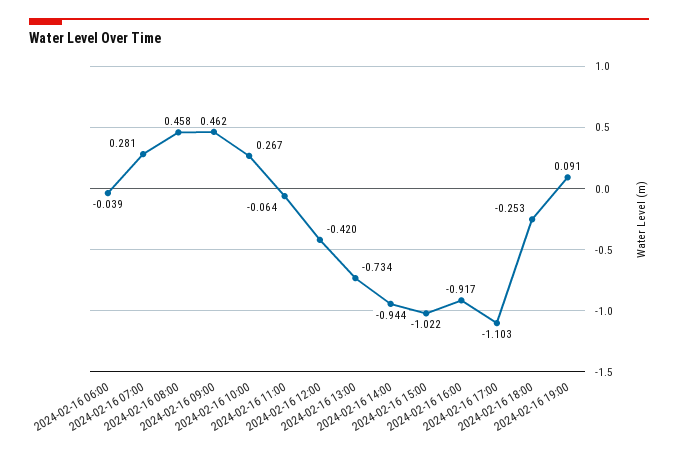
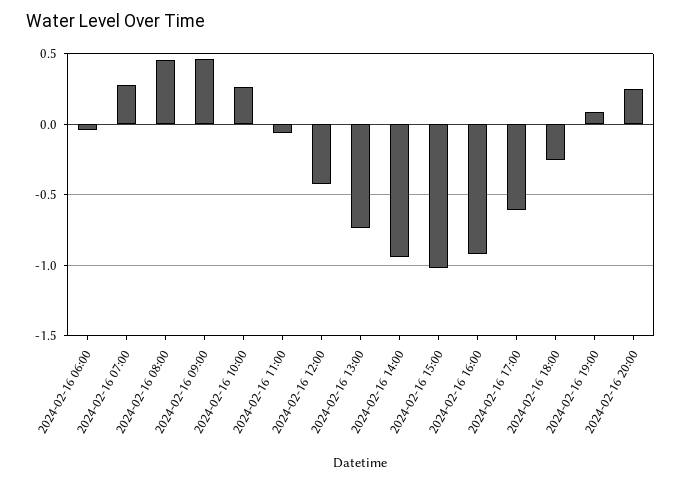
2024-02-16 17:00: -1.103 -> -0.6
2024-02-16 20:00: none -> 0.25

